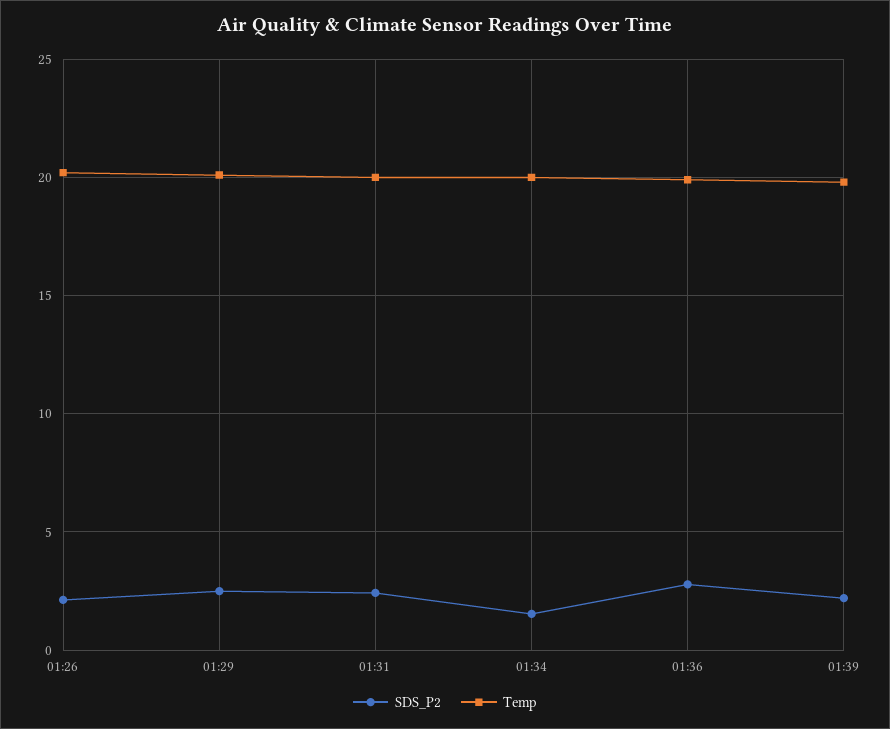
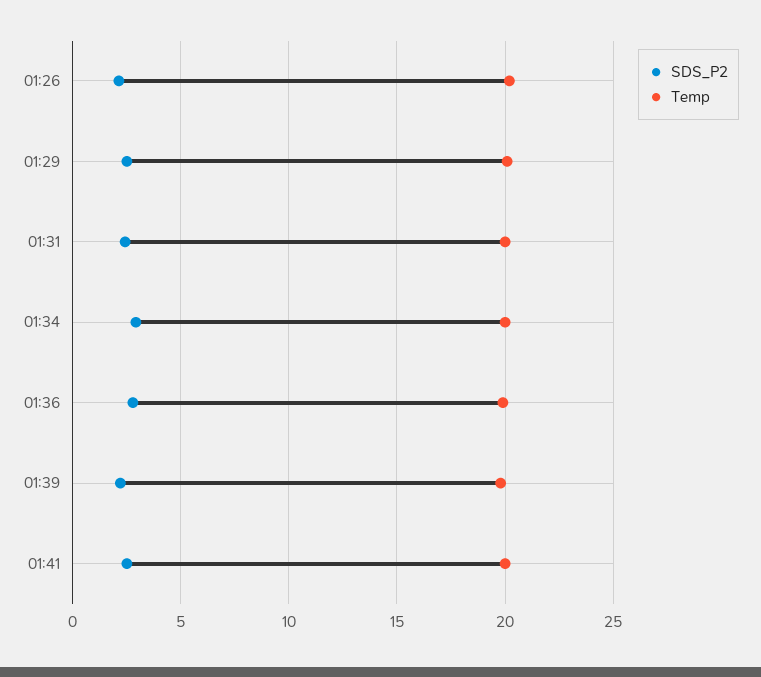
SDS_P2, 01:34: 1.5 -> 3
SDS_P2, 01:41: none -> 2.5
Temp, 01:41: none -> 20

